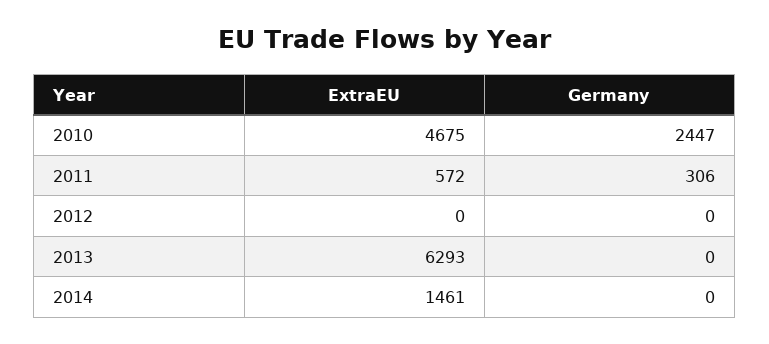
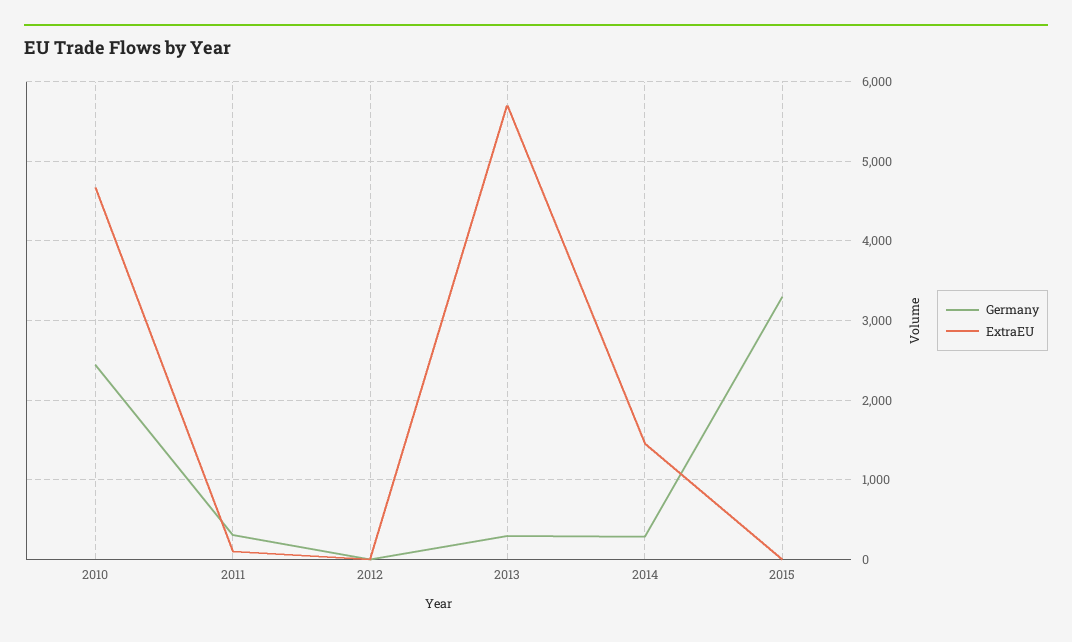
ExtraEU, 2011: 572 -> 100
ExtraEU, 2013: 6293 -> 5700
Germany, 2013: 0 -> 300
Germany, 2014: 0 -> 300
Germany, 2015: none -> 3300
ExtraEU, 2015: none -> 0

